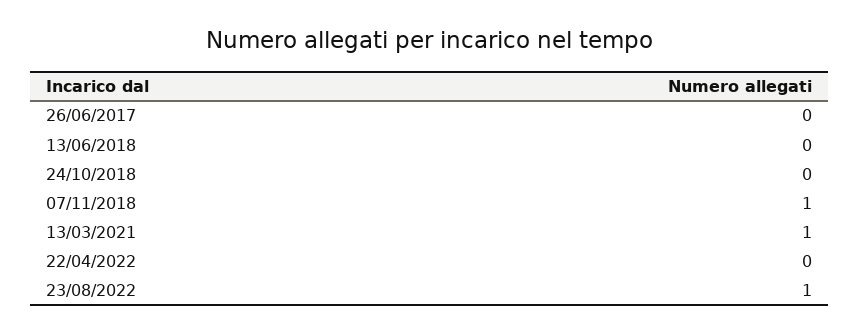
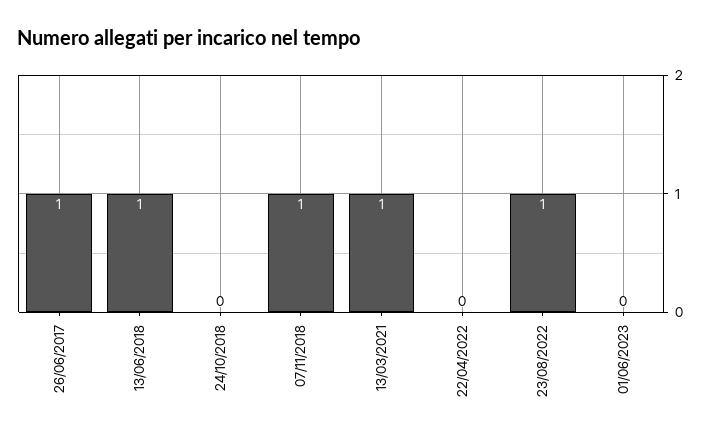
26/06/2017: 0 -> 1
13/06/2018: 0 -> 1
01/06/2023: none -> 0

